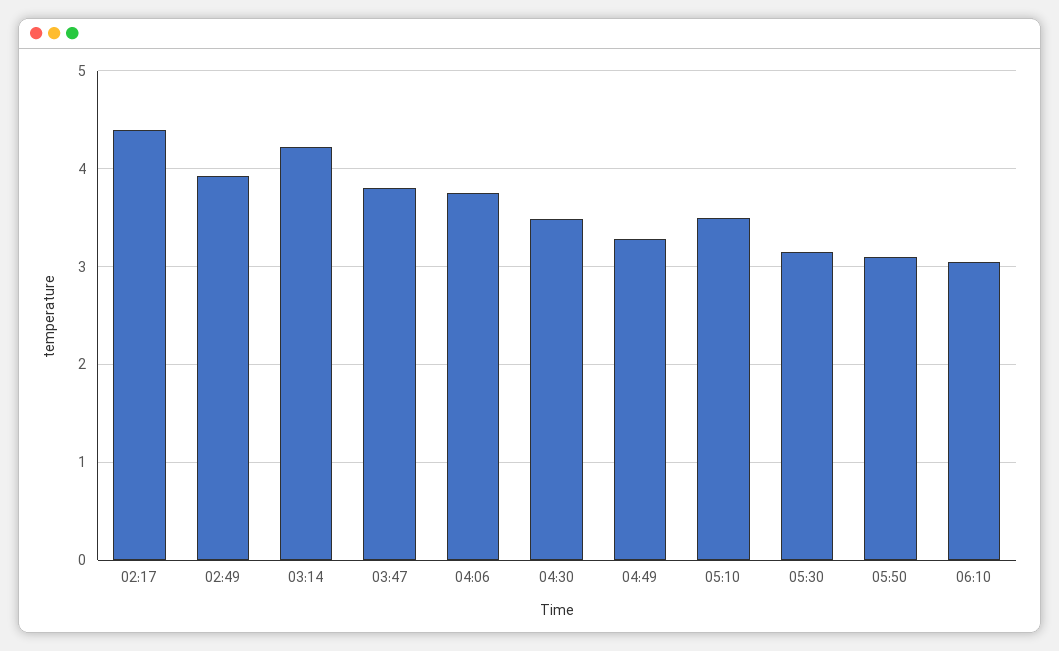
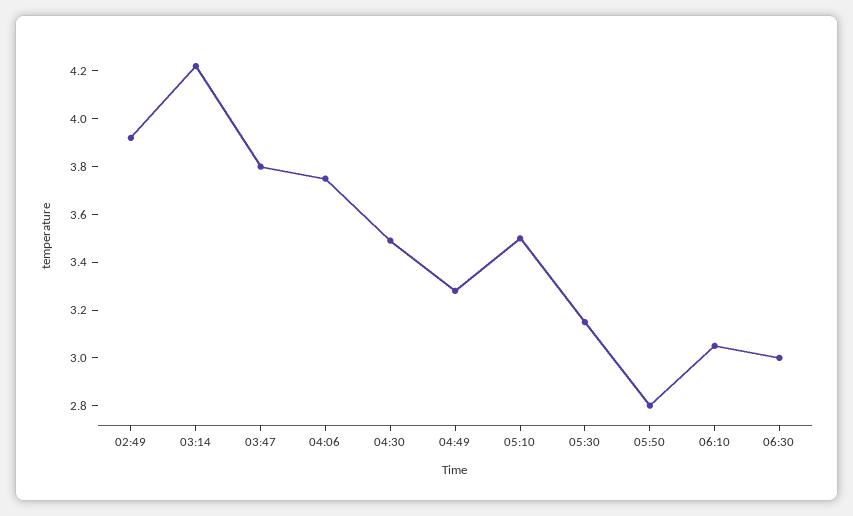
02:17: 4.4 -> none
05:50: 3.1 -> 2.8
06:30: none -> 3

